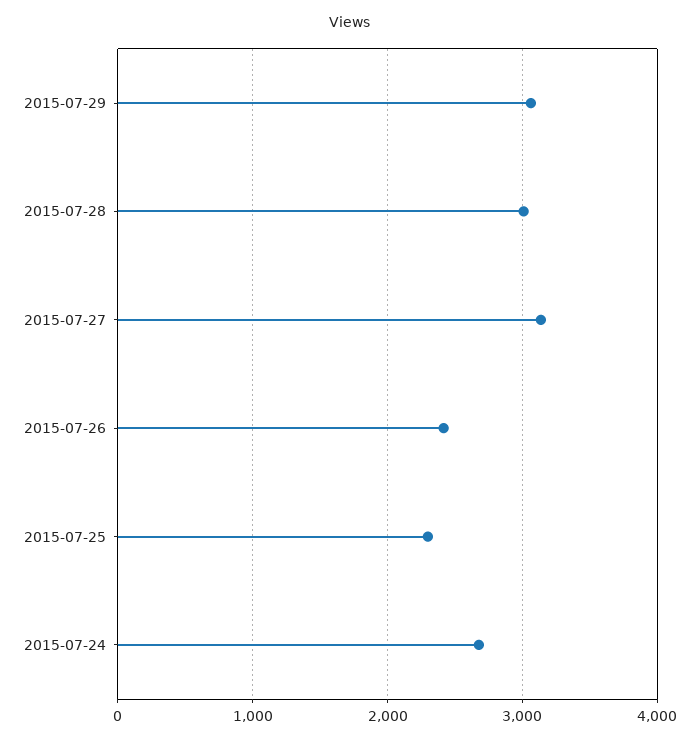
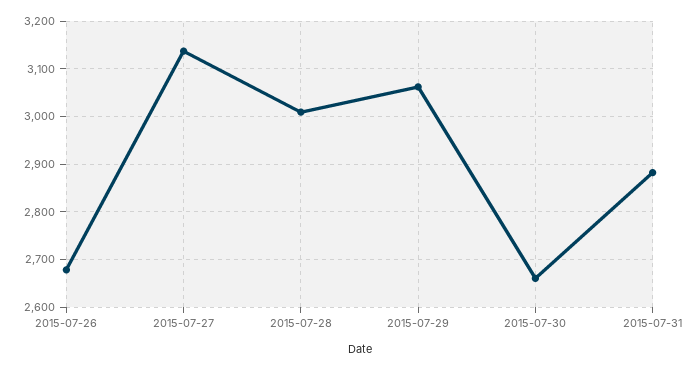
2015-07-26: 2400 -> 2680
2015-07-25: 2300 -> none
2015-07-24: 2700 -> none
2015-07-30: none -> 2660
2015-07-31: none -> 2880

